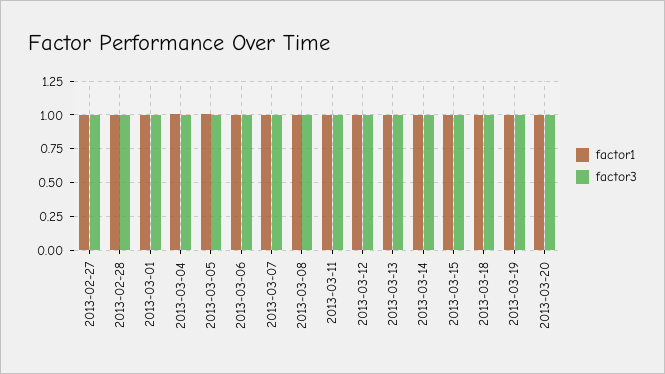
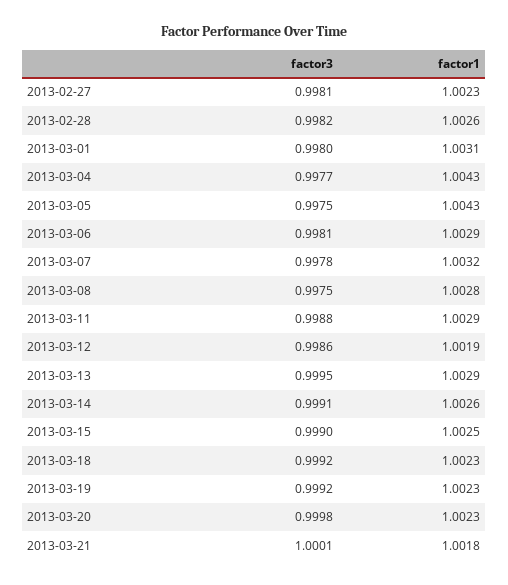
factor3, 2013-03-21: none -> 1.0001
factor1, 2013-03-21: none -> 1.0018

